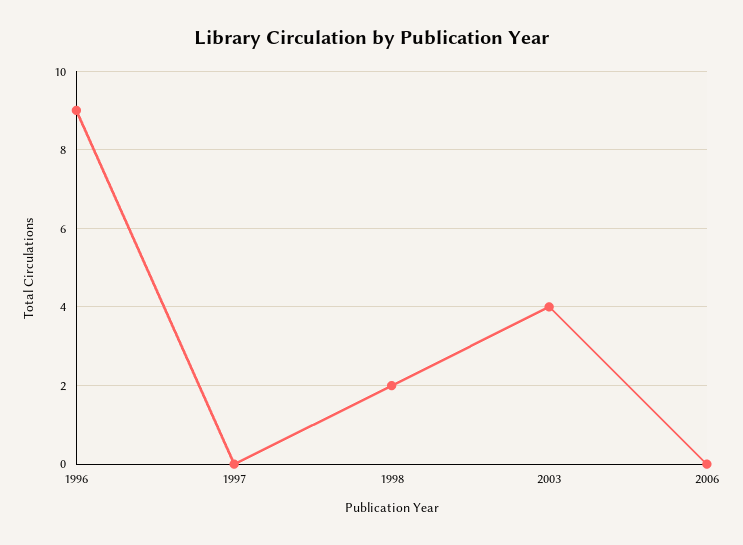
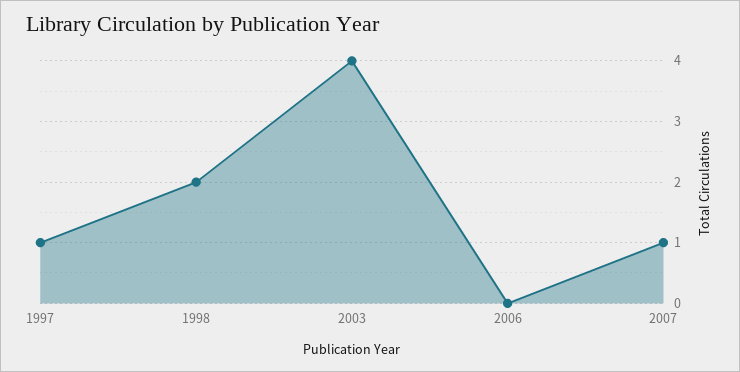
1996: 9 -> none
1997: 0 -> 1
2007: none -> 1

